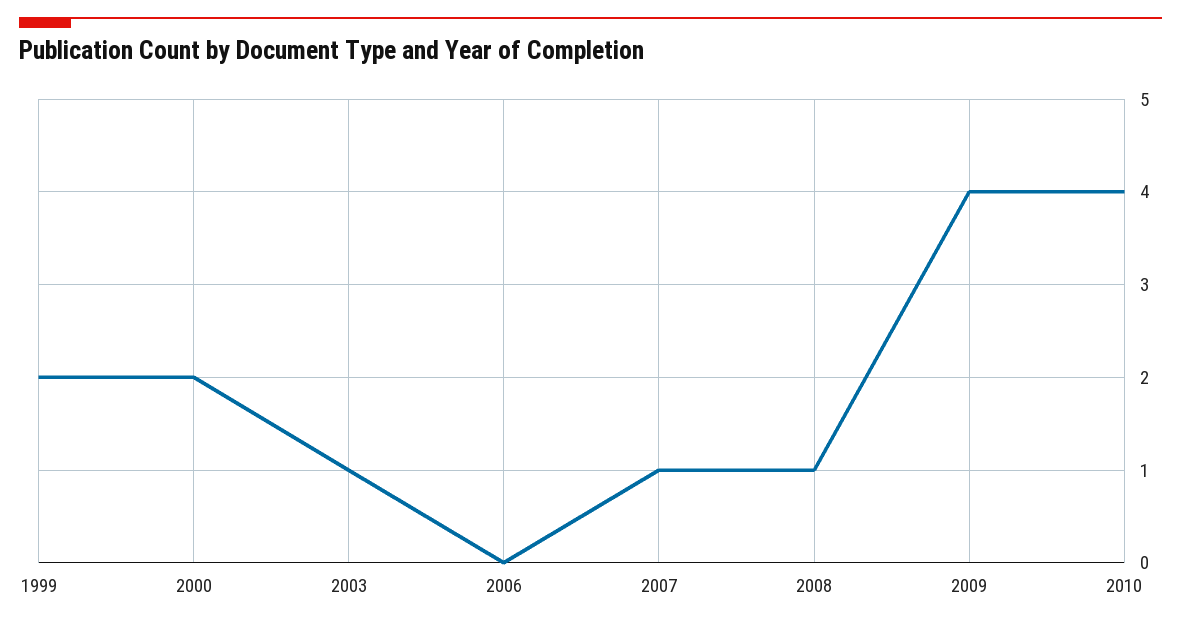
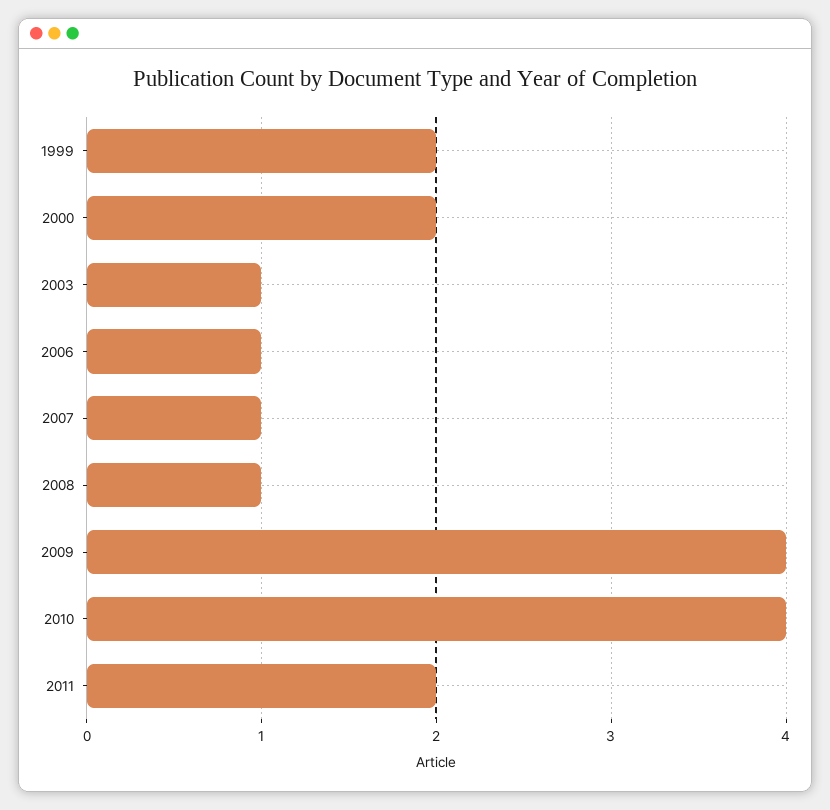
2006: 0 -> 1
2011: none -> 2

